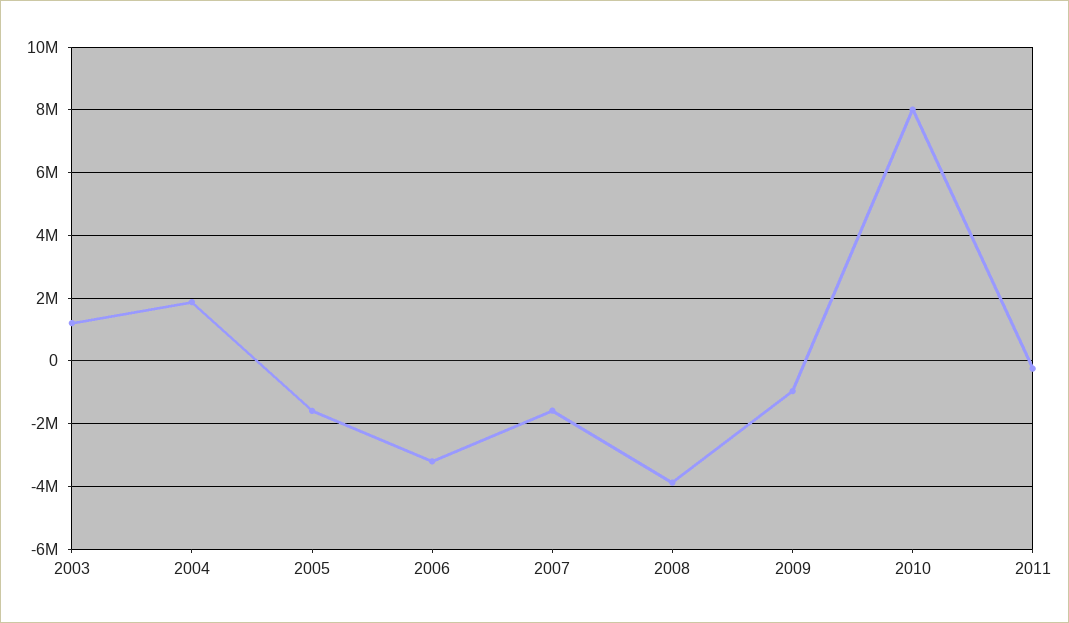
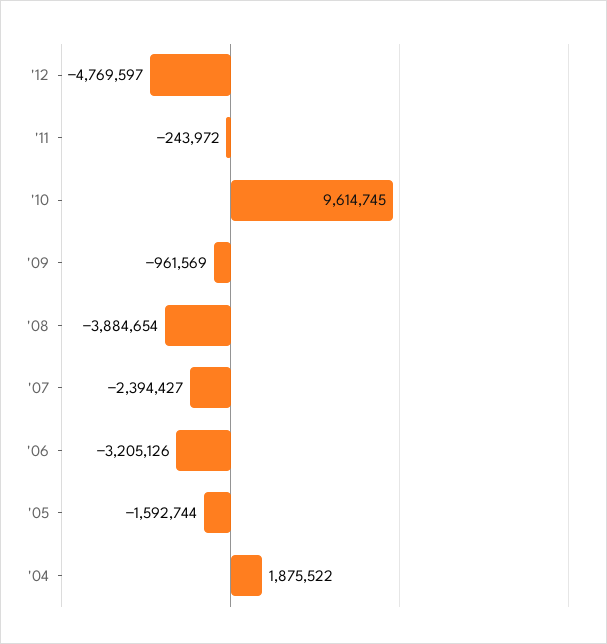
2003: 1200000 -> none
2007: -1600000 -> -2394427
2010: 8000000 -> 9614745
'12: none -> -4769597

